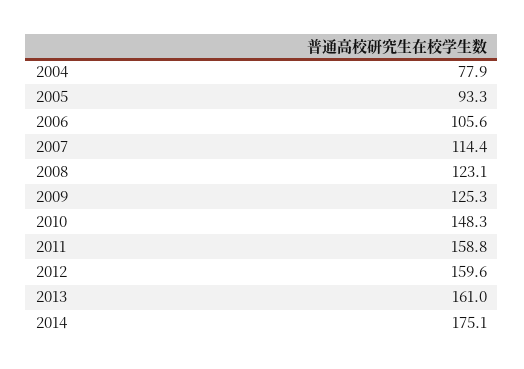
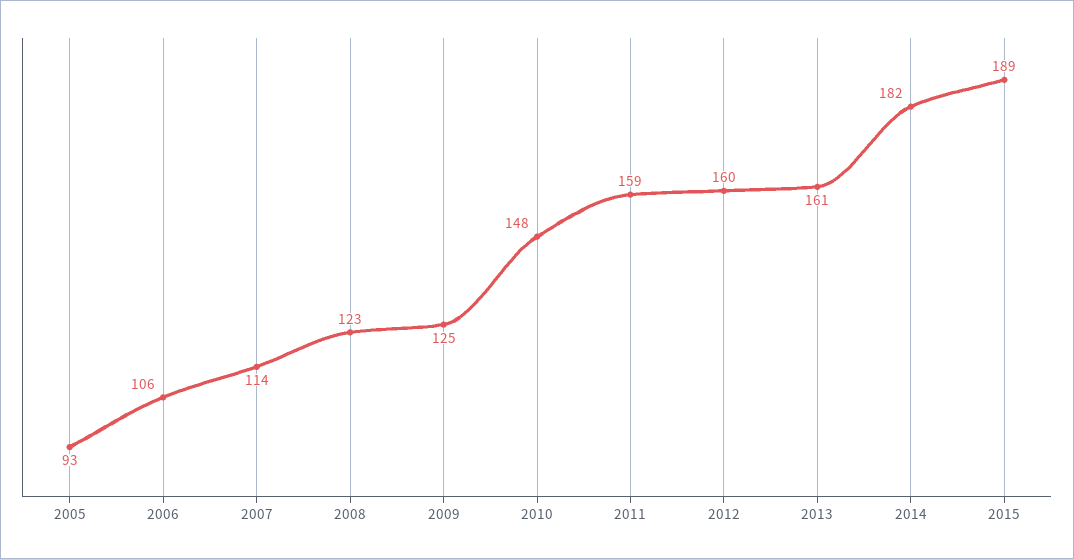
2004: 77.9 -> none
2014: 175.1 -> 182
2015: none -> 189

